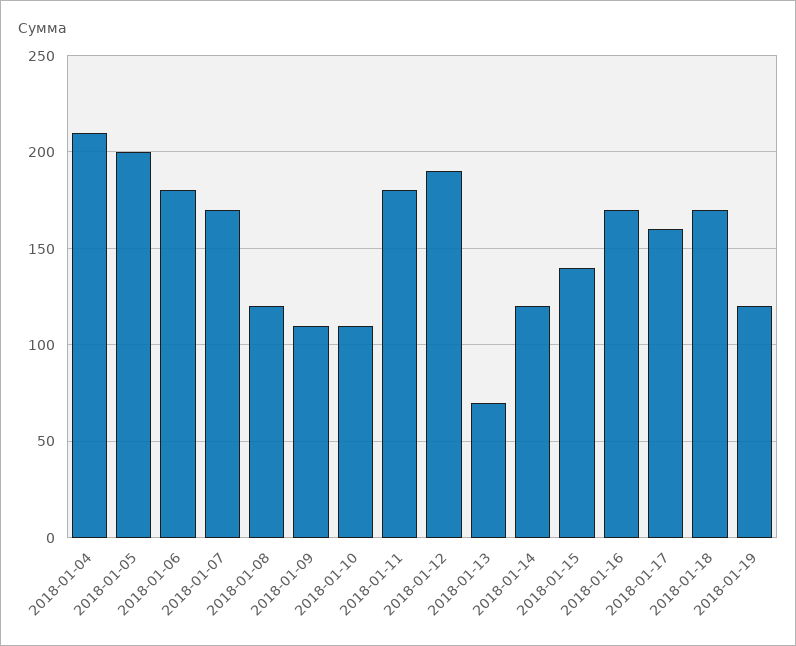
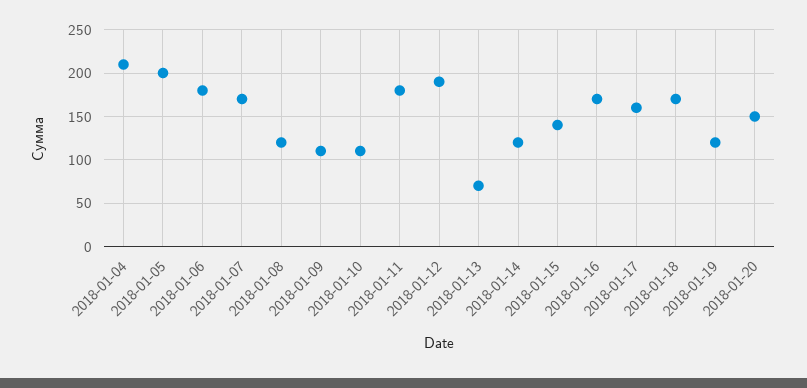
2018-01-20: none -> 150

